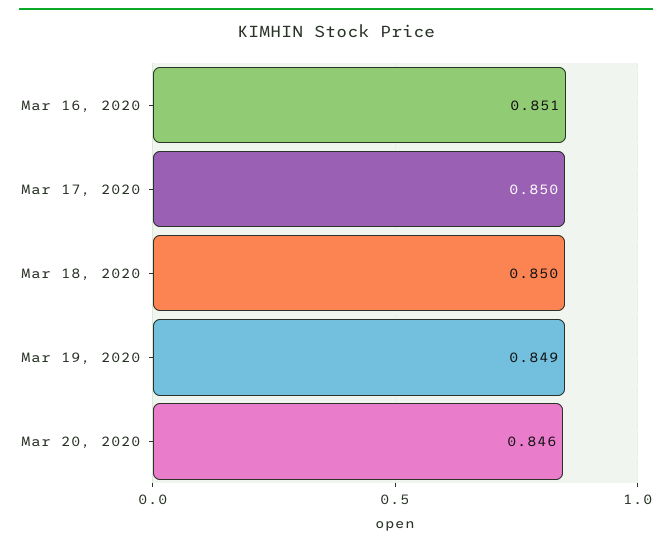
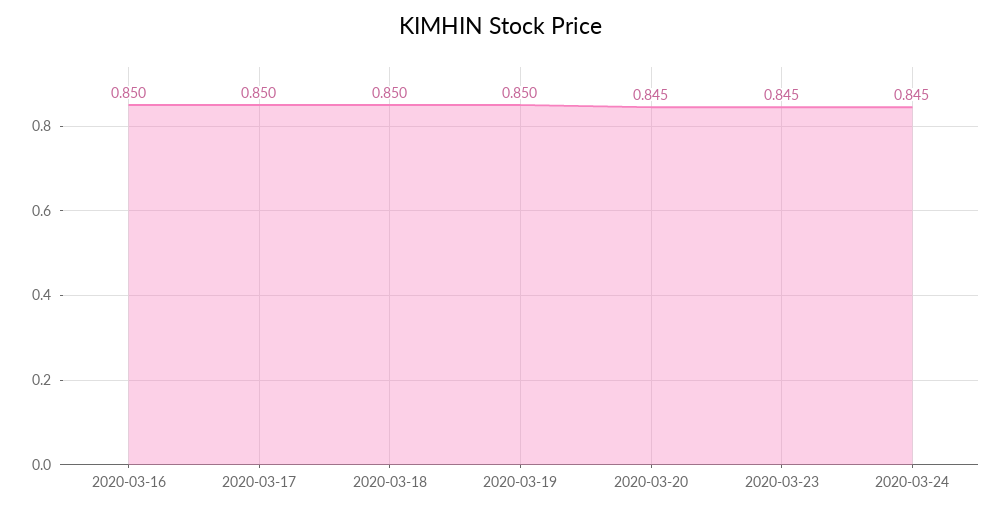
Mar 16, 2020: 0.851 -> 0.85
Mar 19, 2020: 0.849 -> 0.85
Mar 20, 2020: 0.846 -> 0.845
2020-03-23: none -> 0.845
2020-03-24: none -> 0.845

